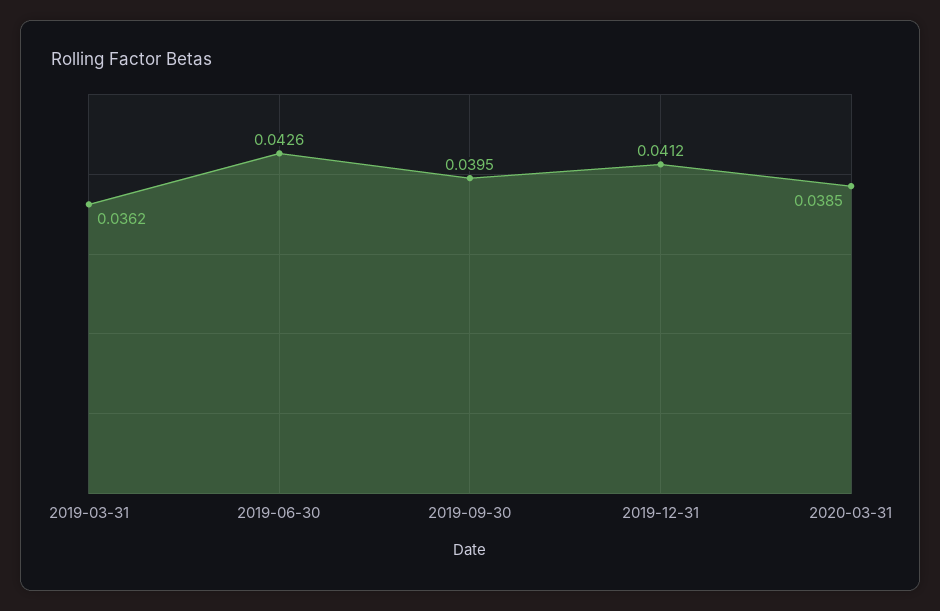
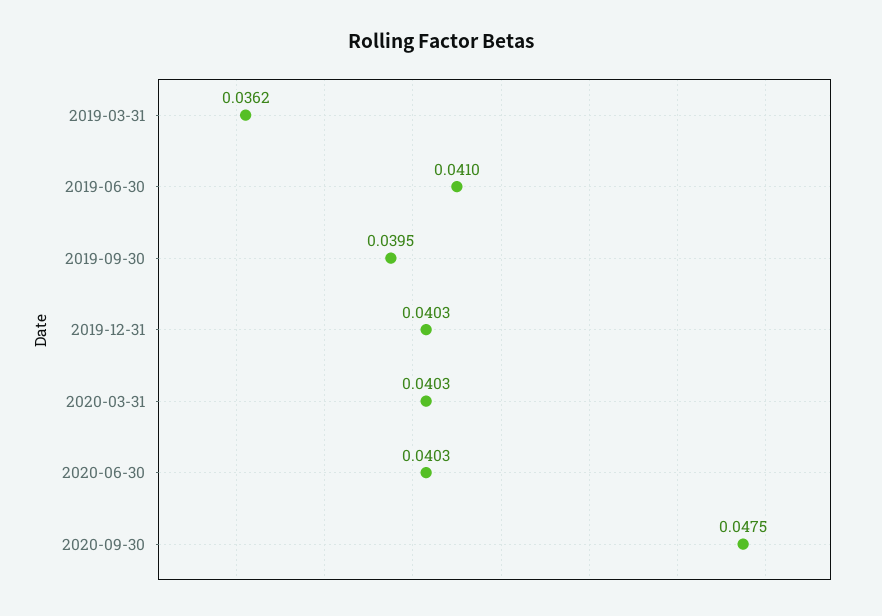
2019-06-30: 0.0426 -> 0.041
2019-12-31: 0.0412 -> 0.0403
2020-03-31: 0.0385 -> 0.0403
2020-06-30: none -> 0.0403
2020-09-30: none -> 0.0475

